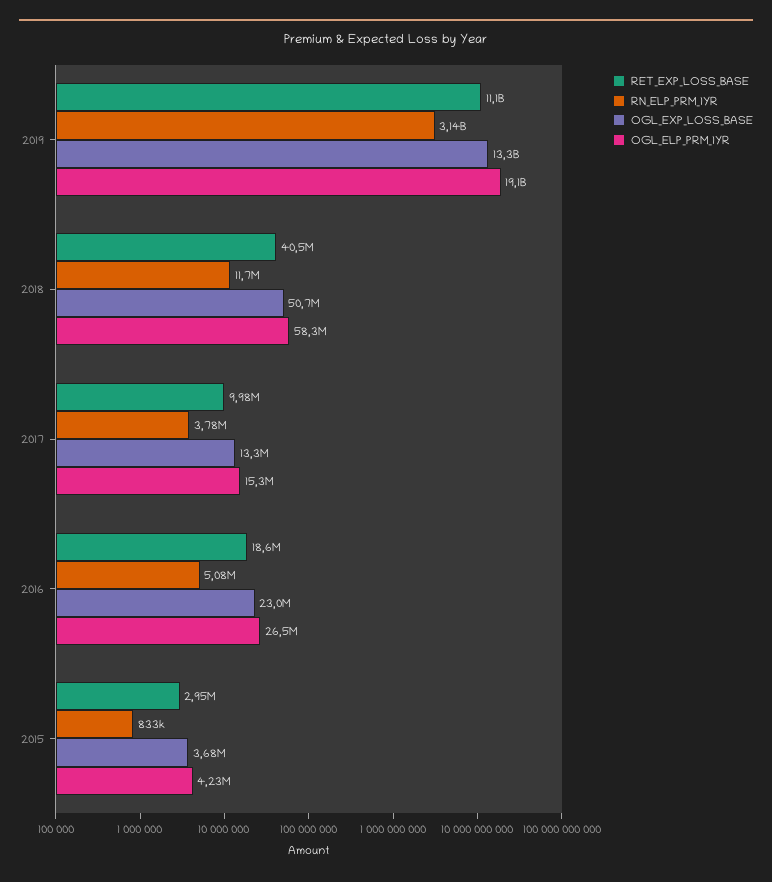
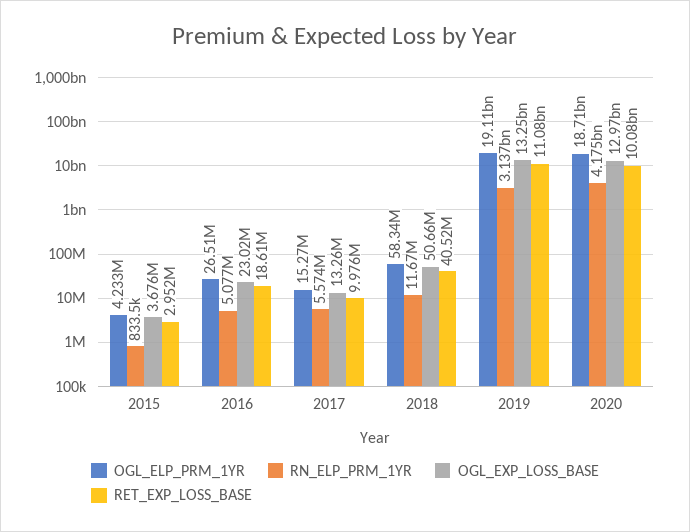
RN_ELP_PRM_1YR, 2017: 3780000 -> 5574000
OGL_ELP_PRM_1YR, 2020: none -> 18710000000
RN_ELP_PRM_1YR, 2020: none -> 4175000000
OGL_EXP_LOSS_BASE, 2020: none -> 12970000000
RET_EXP_LOSS_BASE, 2020: none -> 10080000000

